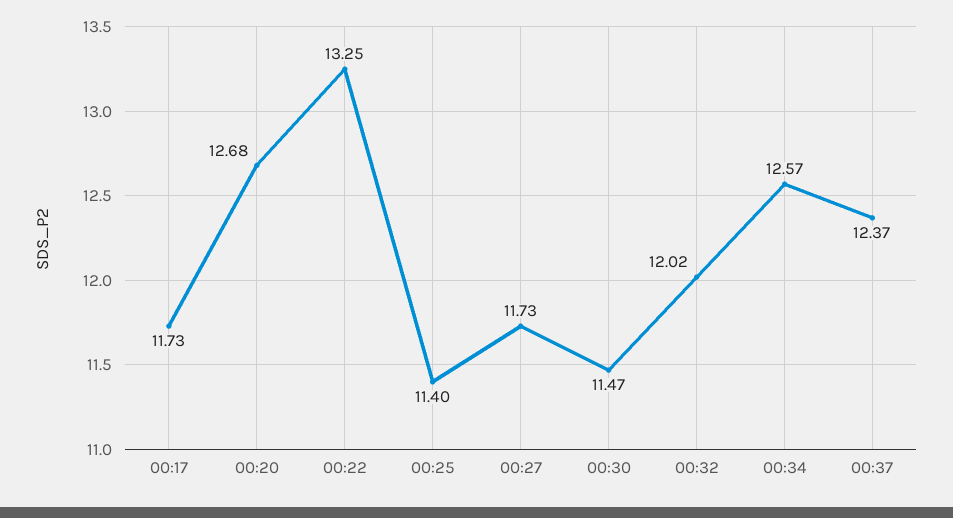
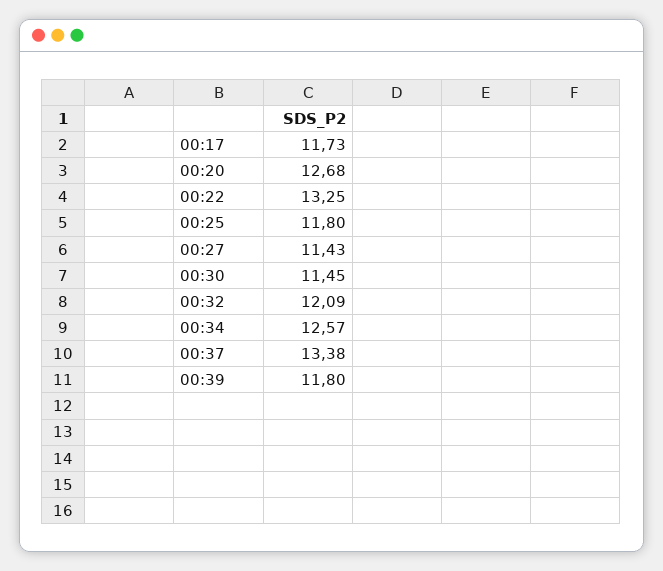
00:25: 11.4 -> 11.8
00:27: 11.73 -> 11.43
00:30: 11.47 -> 11.45
00:32: 12.02 -> 12.09
00:37: 12.37 -> 13.38
00:39: none -> 11.8

